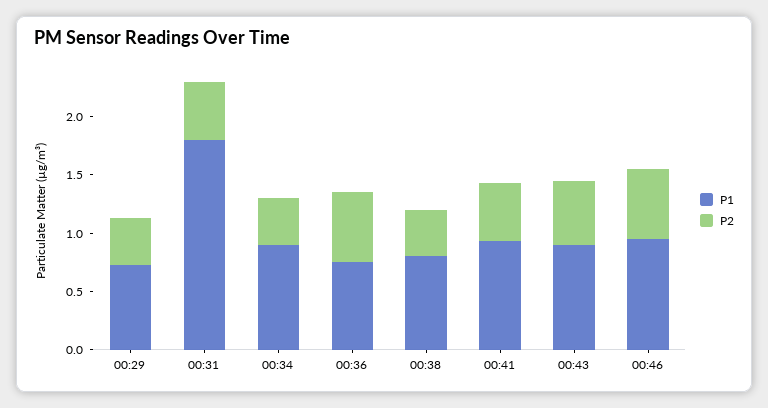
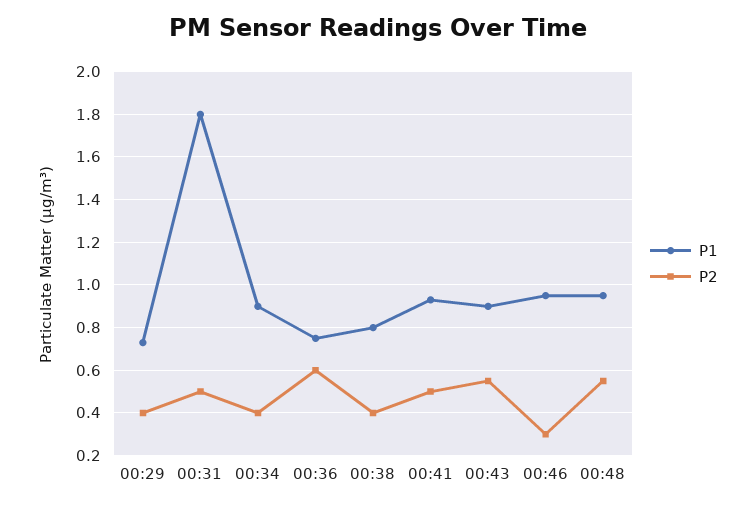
P2, 00:46: 0.6 -> 0.3
P1, 00:48: none -> 0.95
P2, 00:48: none -> 0.55

